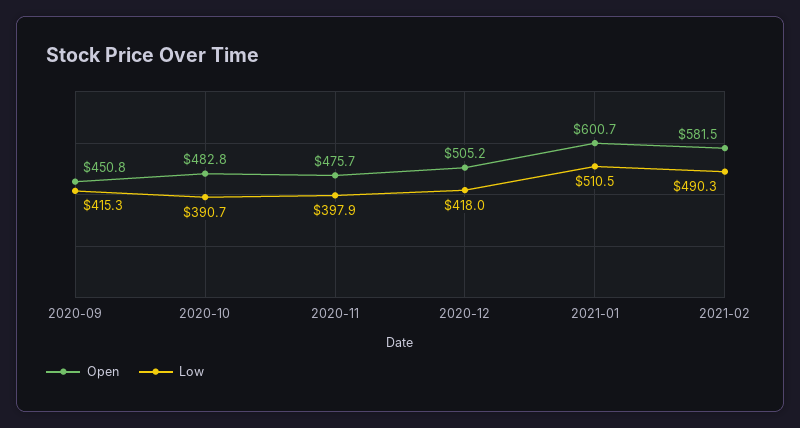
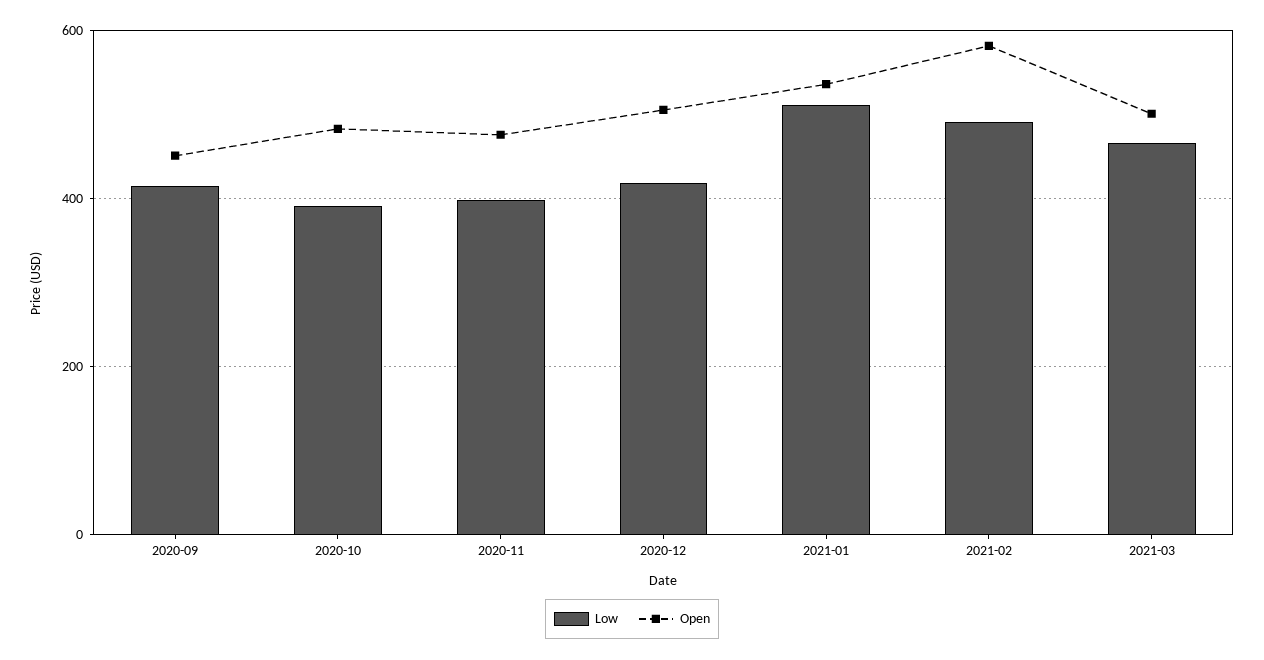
Open, 2021-01: 600.7 -> 540
Low, 2021-03: none -> 460
Open, 2021-03: none -> 500

